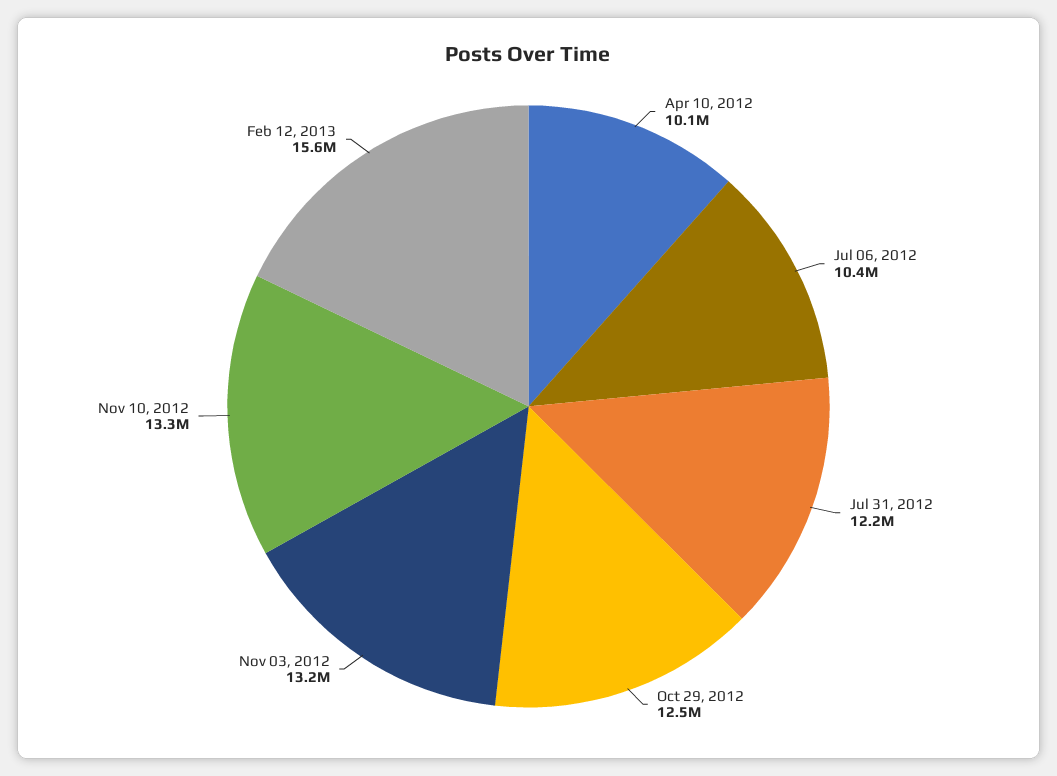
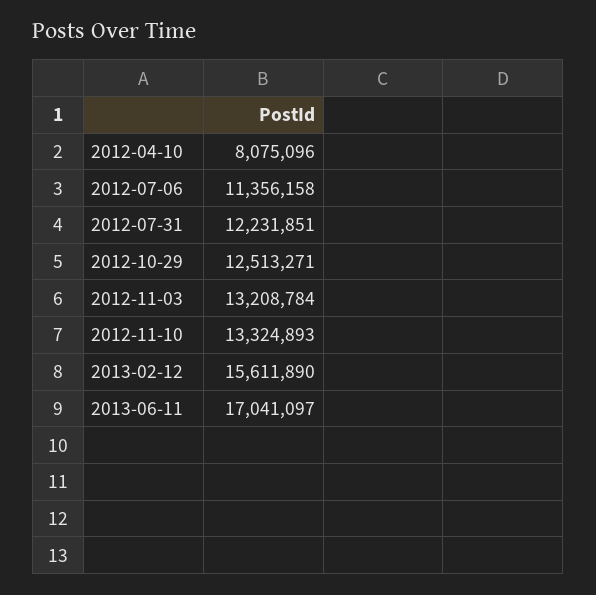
Apr 10, 2012: 10100000 -> 8075096
Jul 06, 2012: 10400000 -> 11356158
2013-06-11: none -> 17041097

